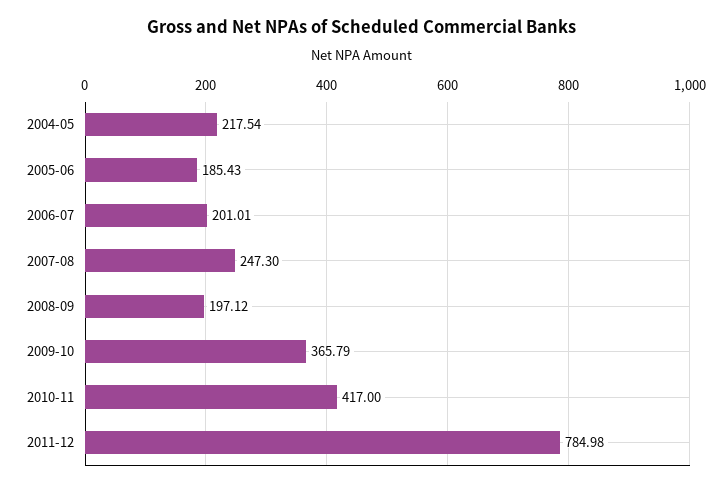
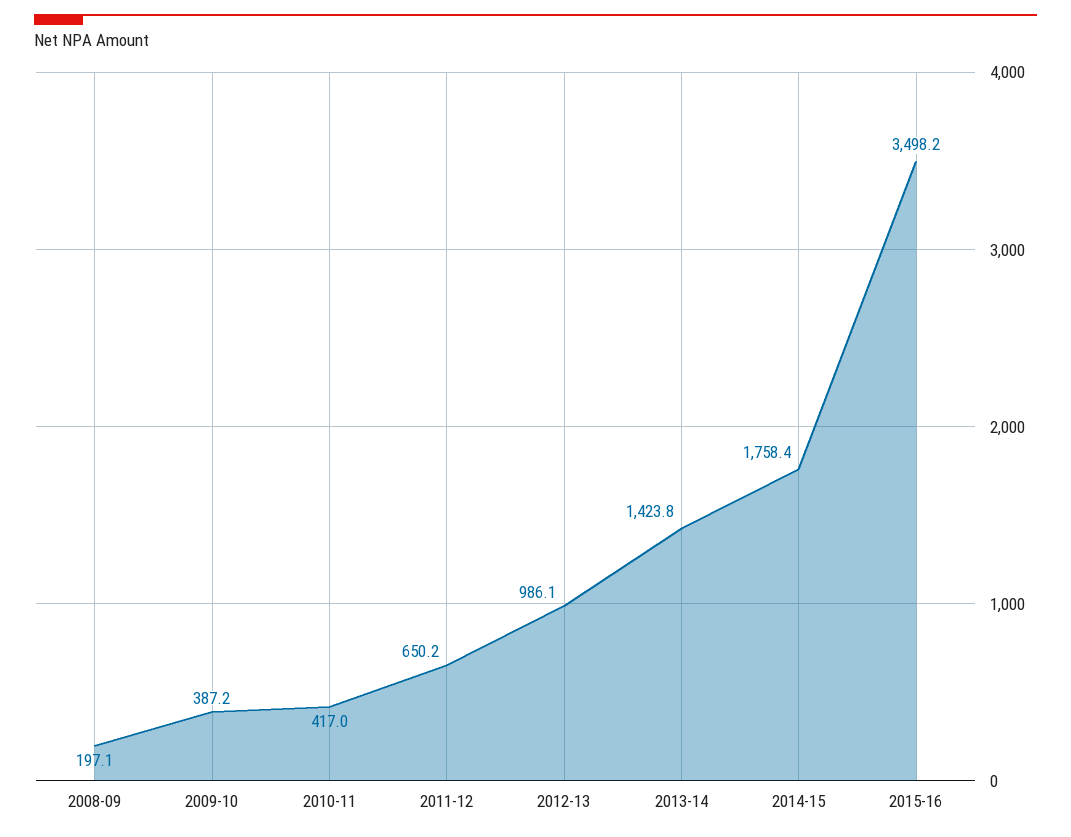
2004-05: 217.54 -> none
2005-06: 185.43 -> none
2006-07: 201.01 -> none
2007-08: 247.3 -> none
2009-10: 365.79 -> 387.2
2011-12: 784.98 -> 650.2
2012-13: none -> 986.1
2013-14: none -> 1423.8
2014-15: none -> 1758.4
2015-16: none -> 3498.2

